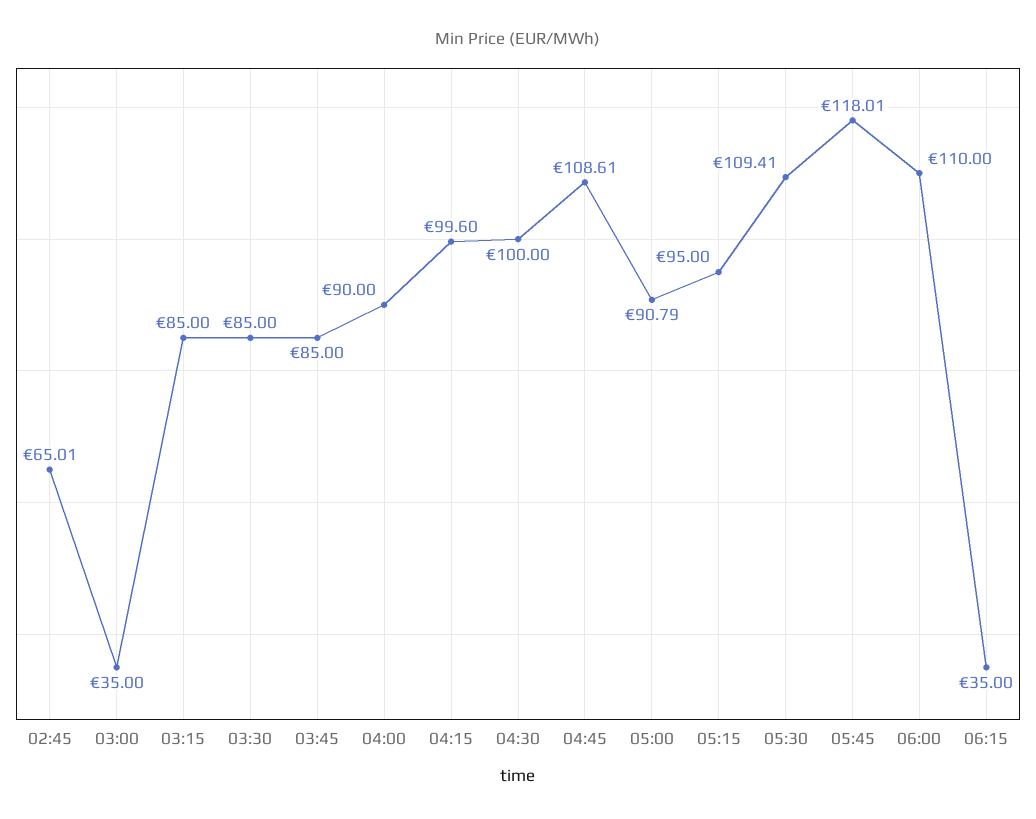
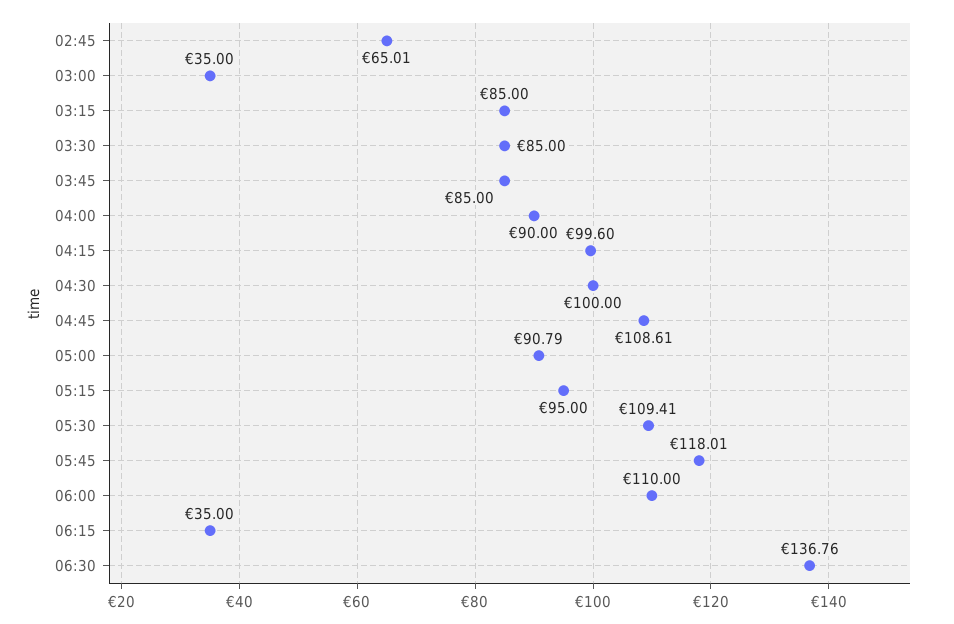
06:30: none -> 136.76

